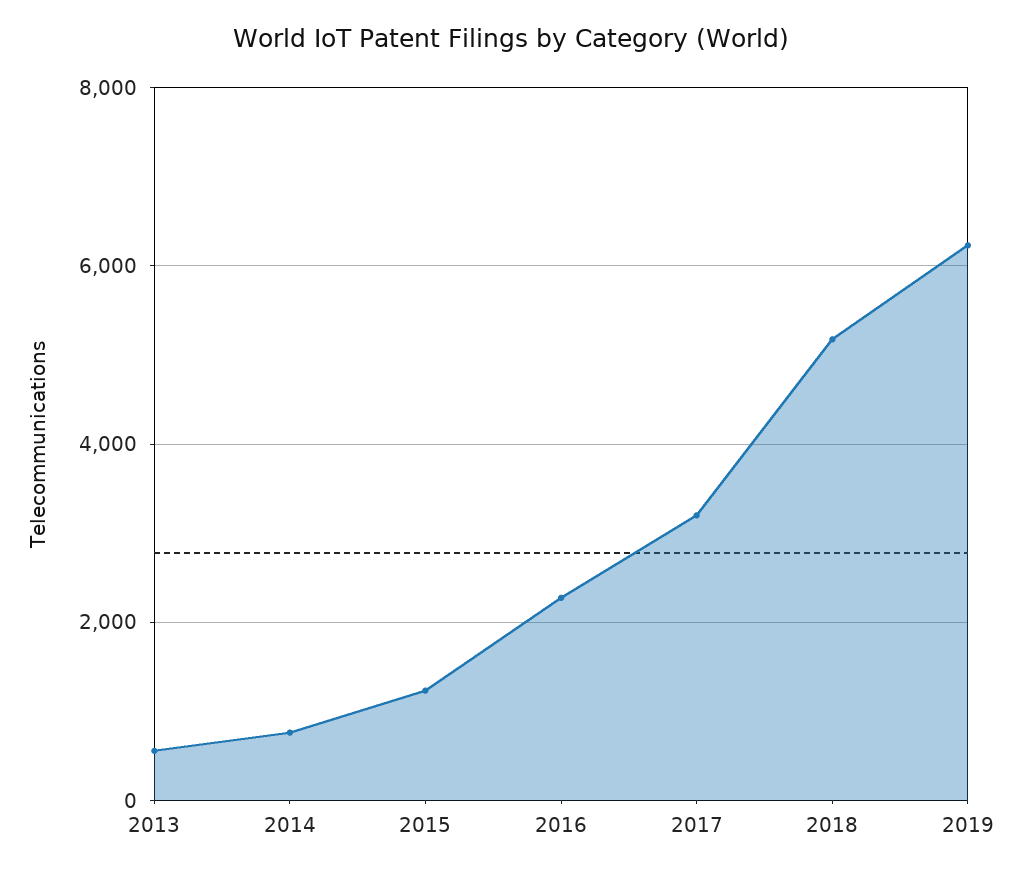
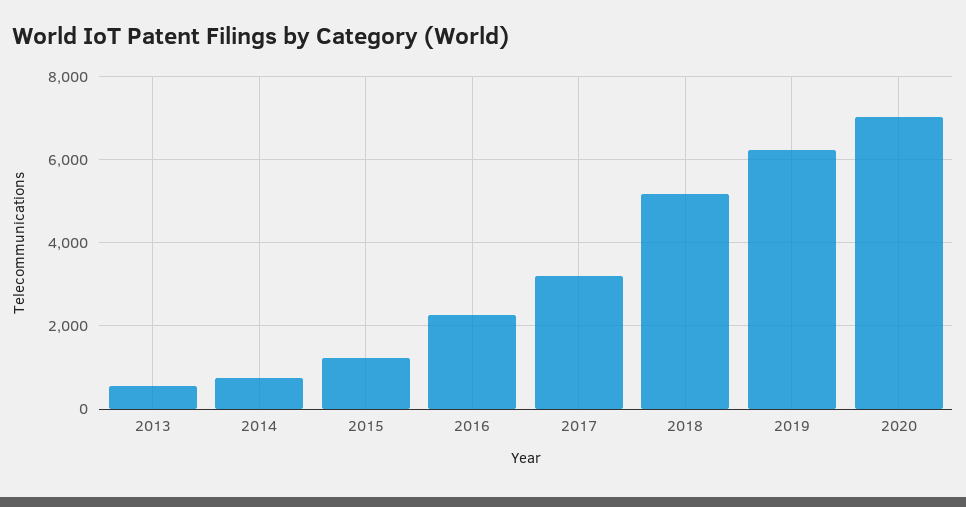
2020: none -> 7000

